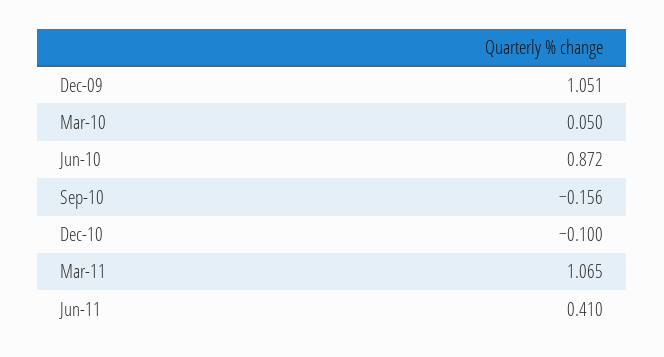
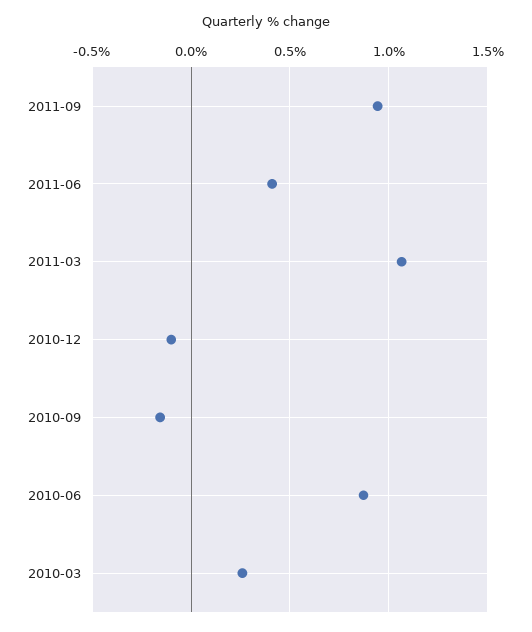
Dec-09: 1.051 -> none
Mar-10: 0.05 -> 0.25
2011-09: none -> 0.95

